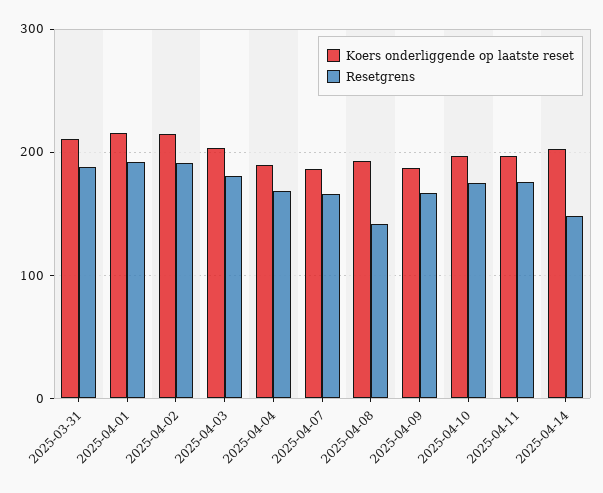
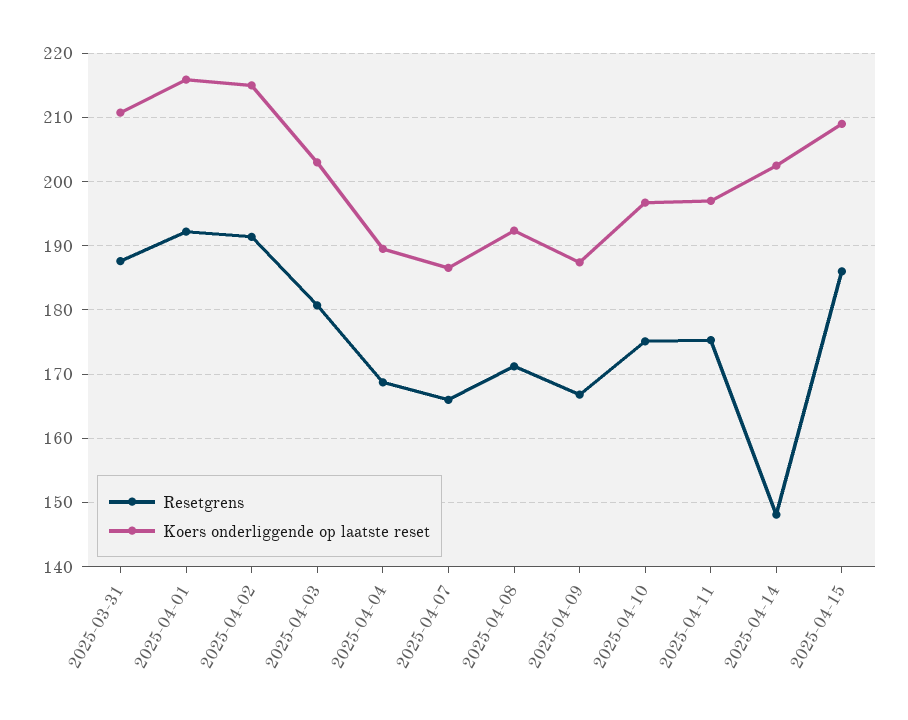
Resetgrens, 2025-04-08: 140 -> 171
Resetgrens, 2025-04-15: none -> 186
Koers onderliggende op laatste reset, 2025-04-15: none -> 209

